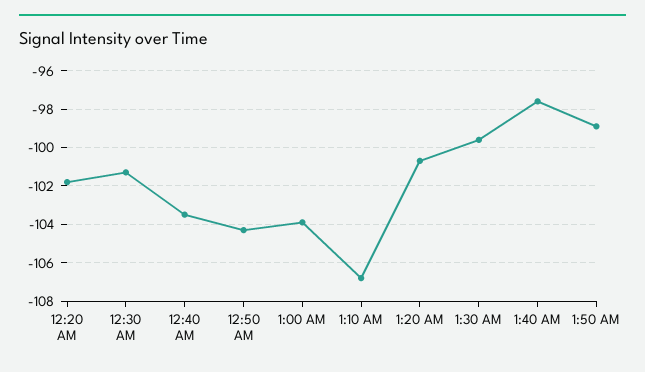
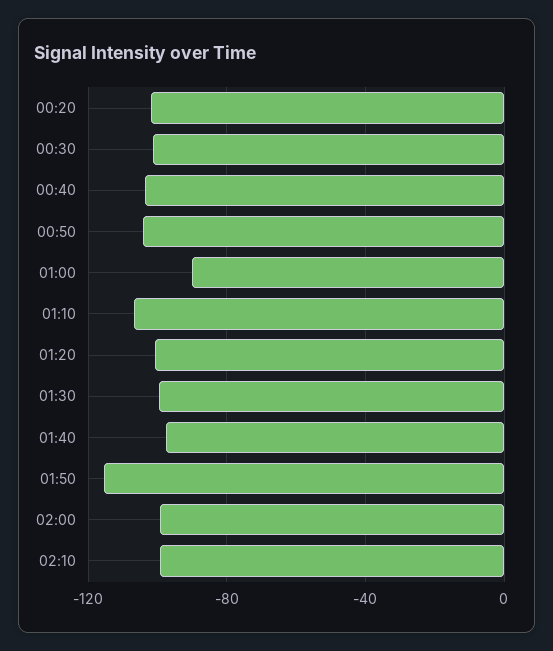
1:00 AM: -104 -> -90
1:50 AM: -99 -> -115
02:00: none -> -100
02:10: none -> -100

